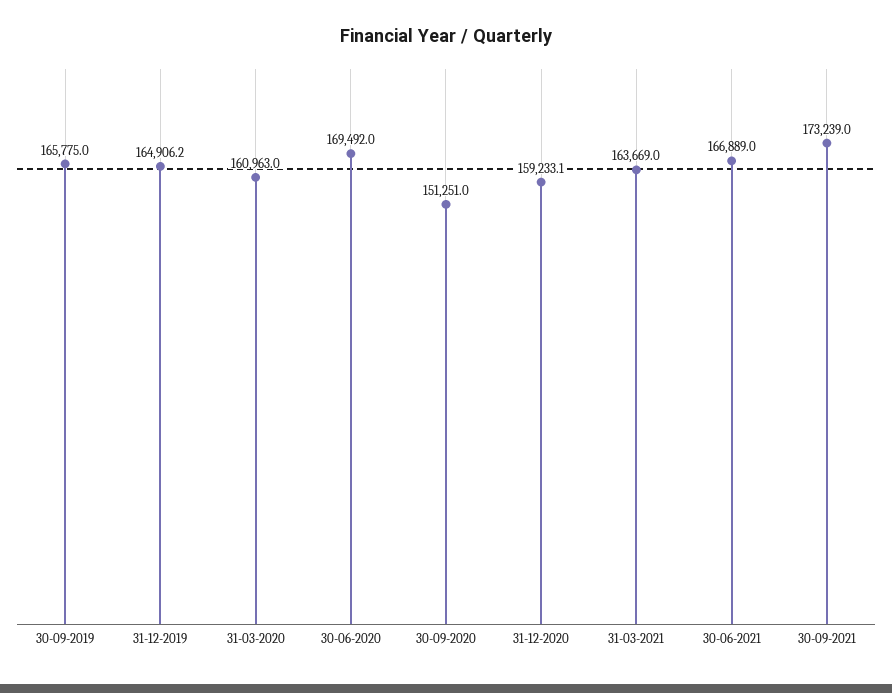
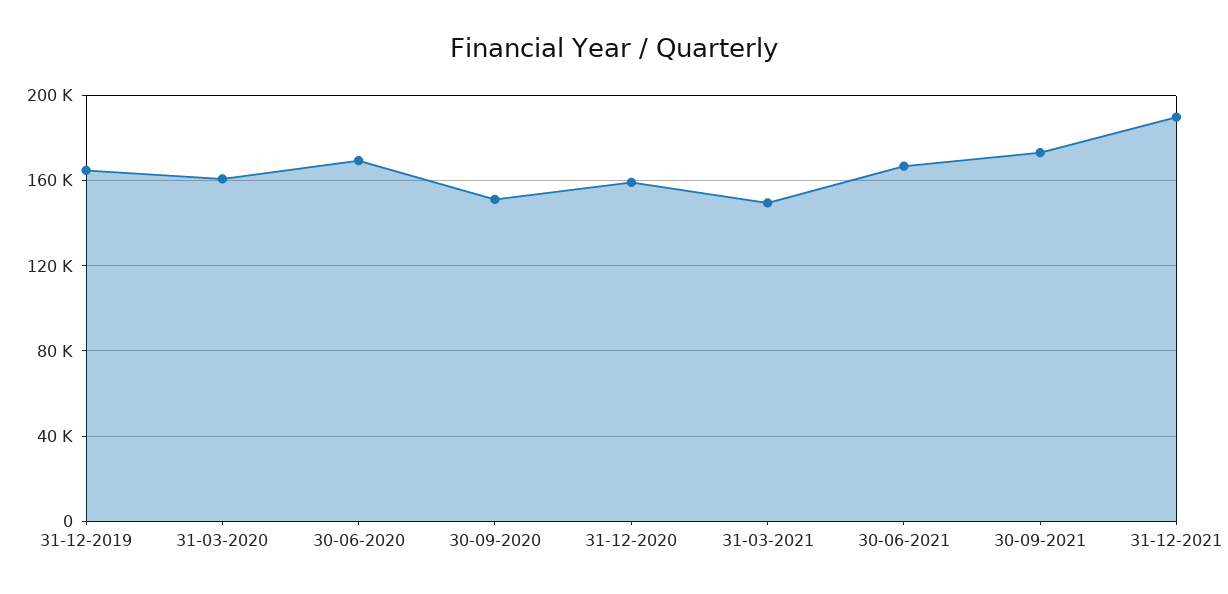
30-09-2019: 165775 -> none
31-03-2021: 163669 -> 150000
31-12-2021: none -> 190000

